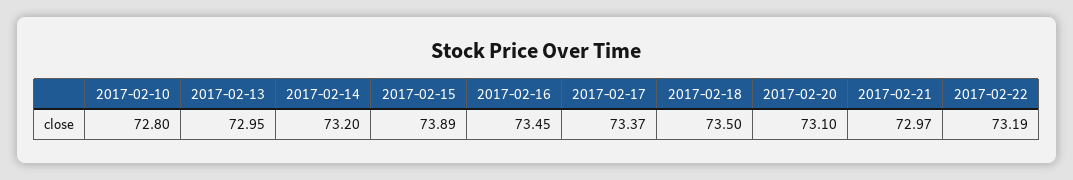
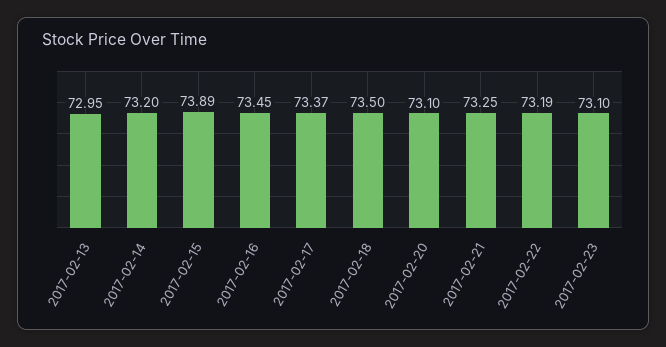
2017-02-10: 72.8 -> none
2017-02-21: 72.97 -> 73.25
2017-02-23: none -> 73.1

